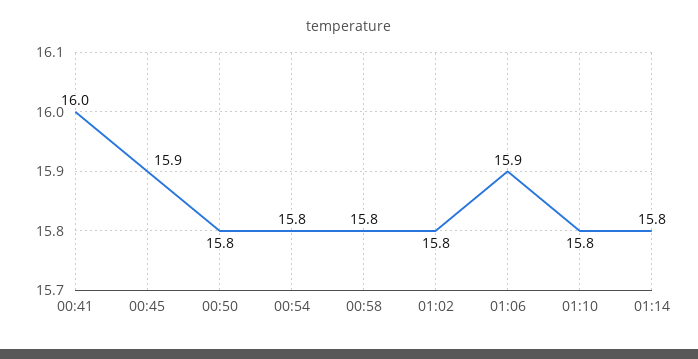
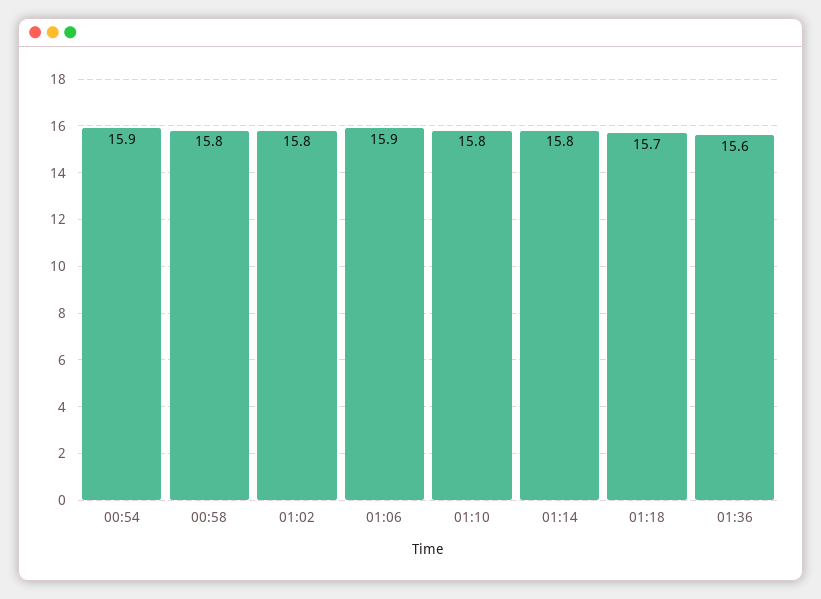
00:41: 16 -> none
00:45: 15.9 -> none
00:50: 15.8 -> none
00:54: 15.8 -> 15.9
01:18: none -> 15.7
01:36: none -> 15.6

